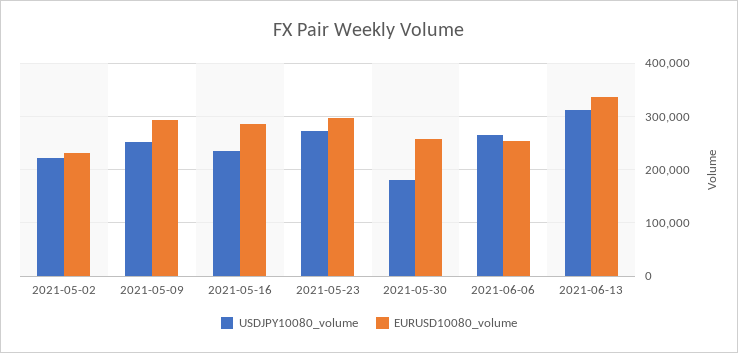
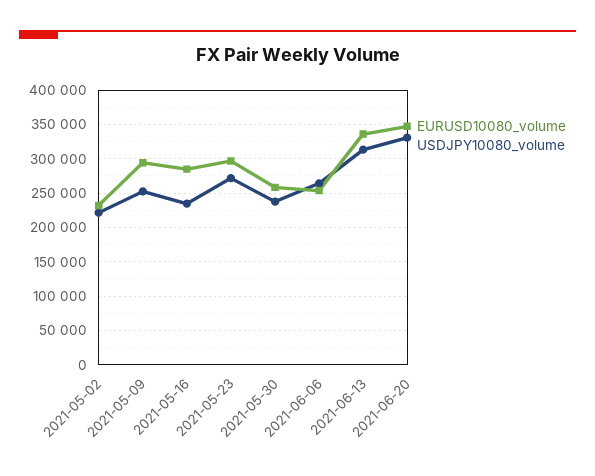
USDJPY10080_volume, 2021-05-30: 180000 -> 240000
EURUSD10080_volume, 2021-06-20: none -> 350000
USDJPY10080_volume, 2021-06-20: none -> 330000

